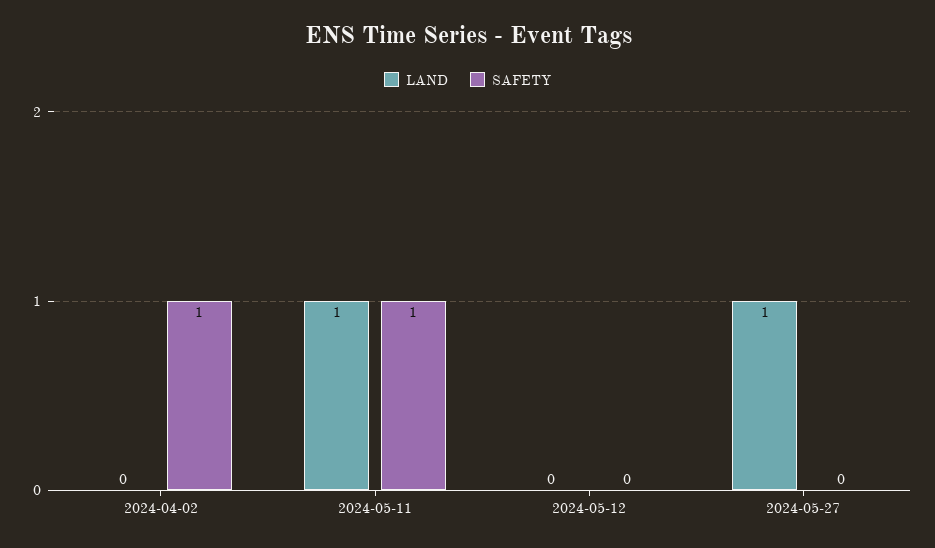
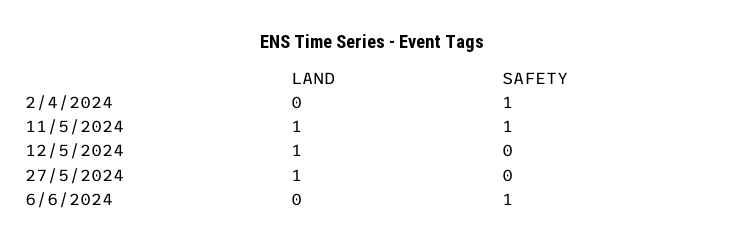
LAND, 2024-05-12: 0 -> 1
LAND, 6/6/2024: none -> 0
SAFETY, 6/6/2024: none -> 1

